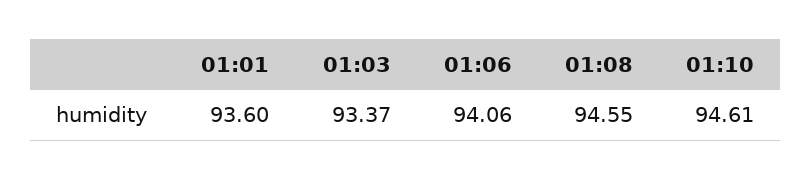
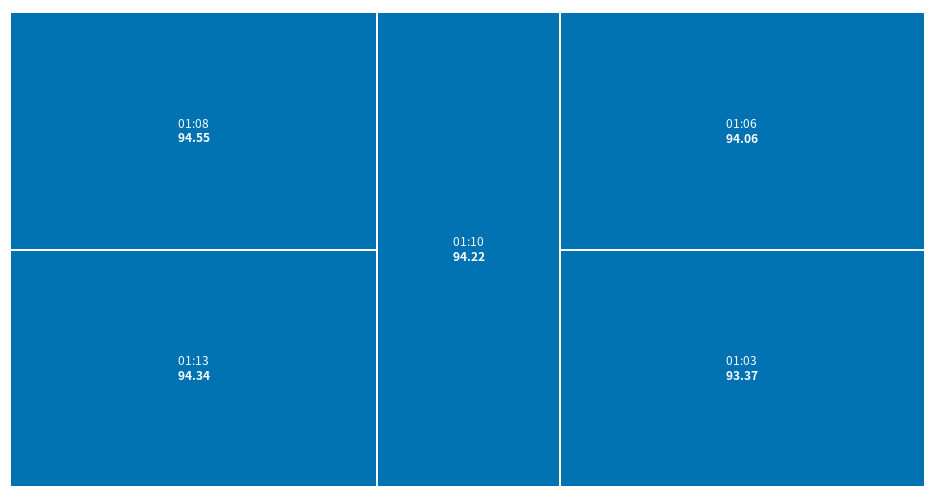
01:01: 93.6 -> none
01:10: 94.61 -> 94.22
01:13: none -> 94.34

